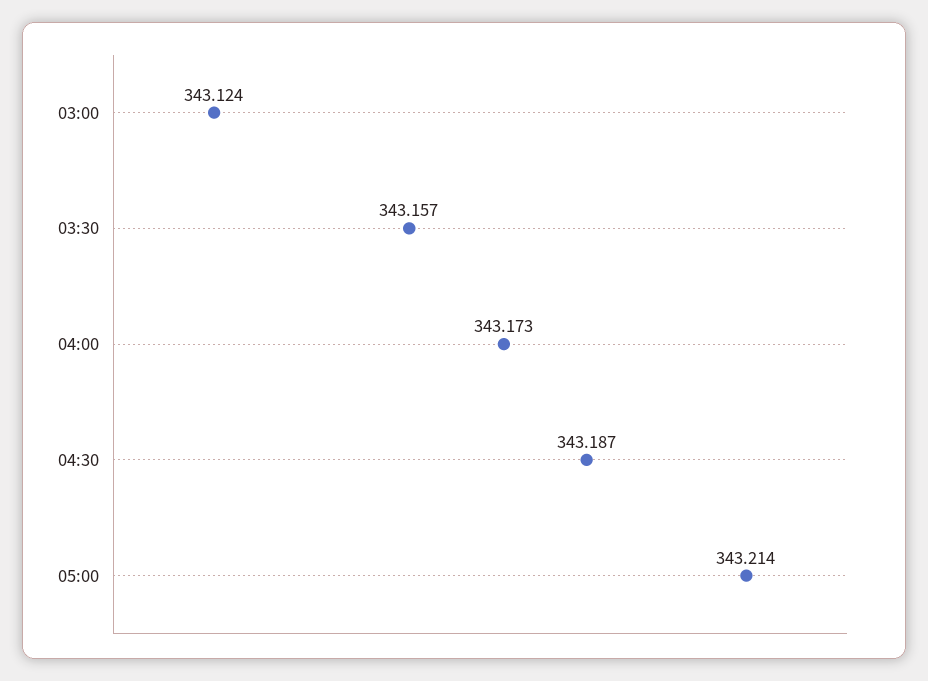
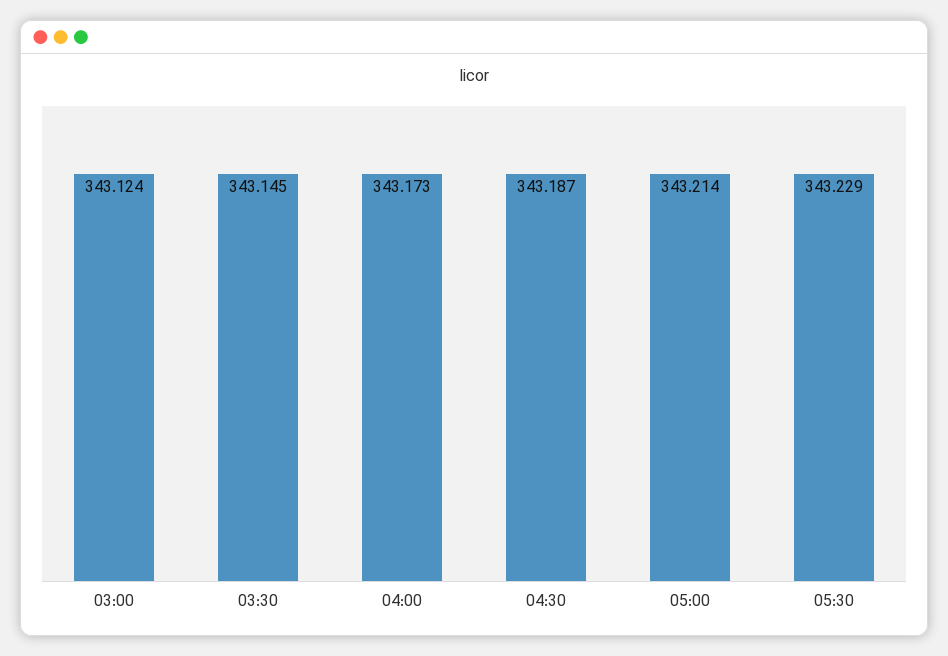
03:30: 343.157 -> 343.145
05:30: none -> 343.229

